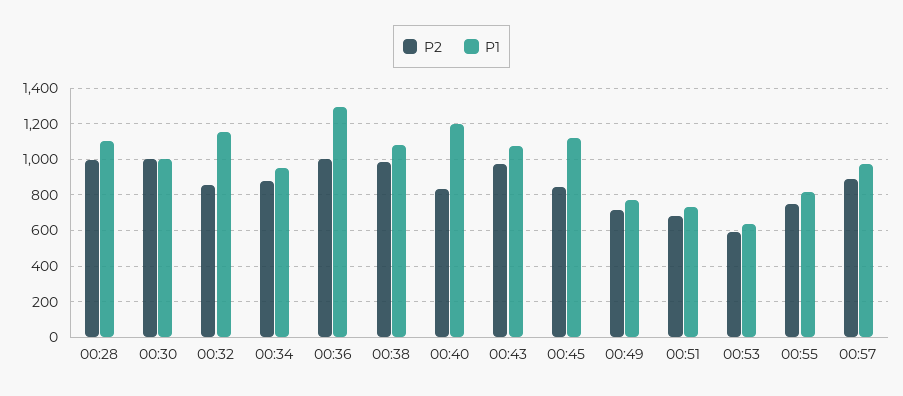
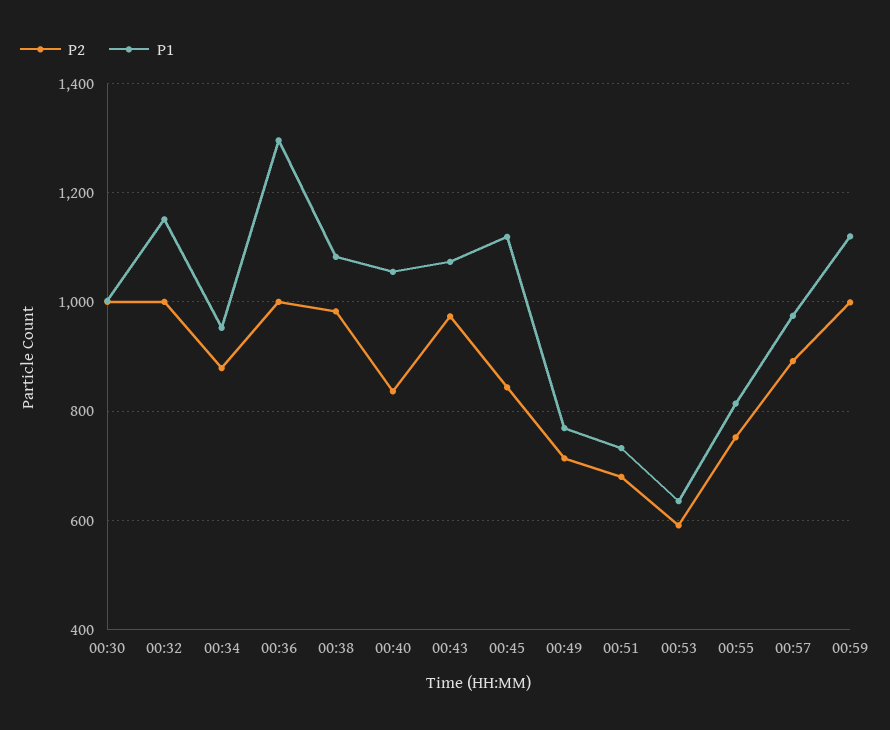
P2, 00:28: 1000 -> none
P1, 00:28: 1100 -> none
P2, 00:32: 850 -> 1000
P1, 00:40: 1200 -> 1060
P2, 00:59: none -> 1000
P1, 00:59: none -> 1120

